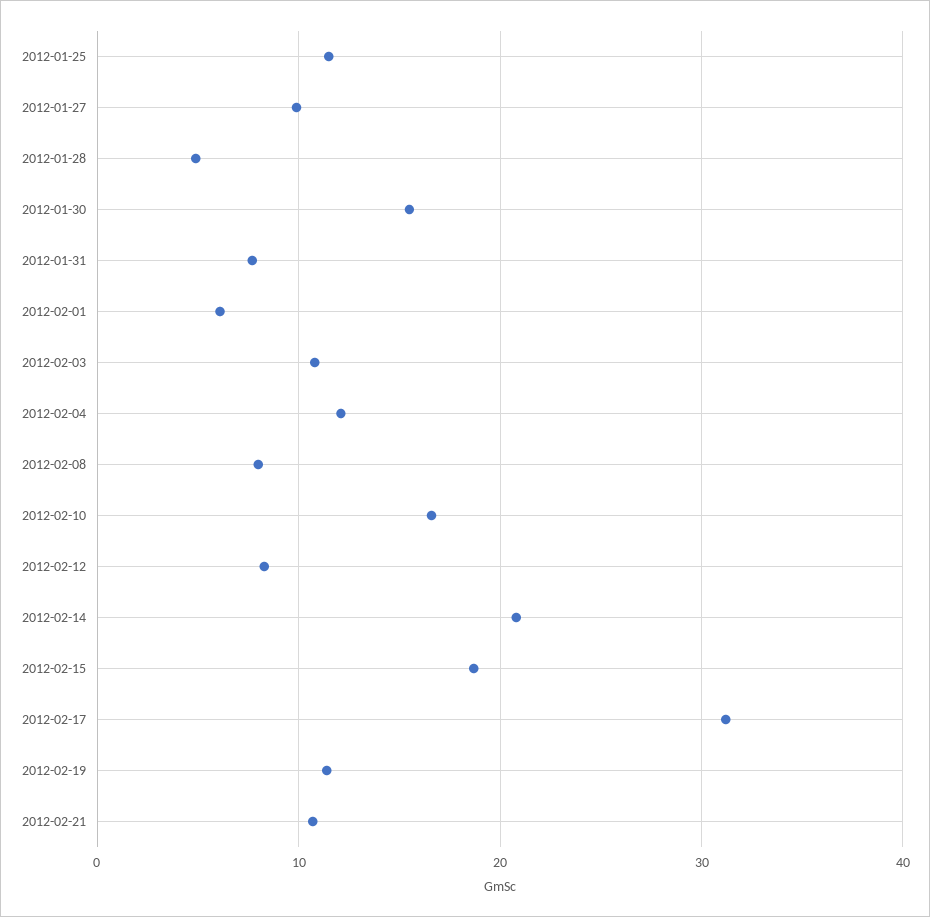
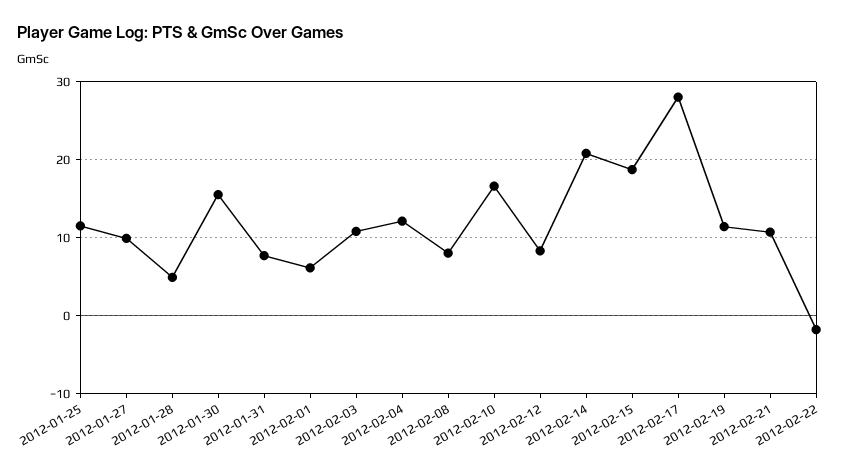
2012-02-17: 31 -> 28
2012-02-22: none -> -2

